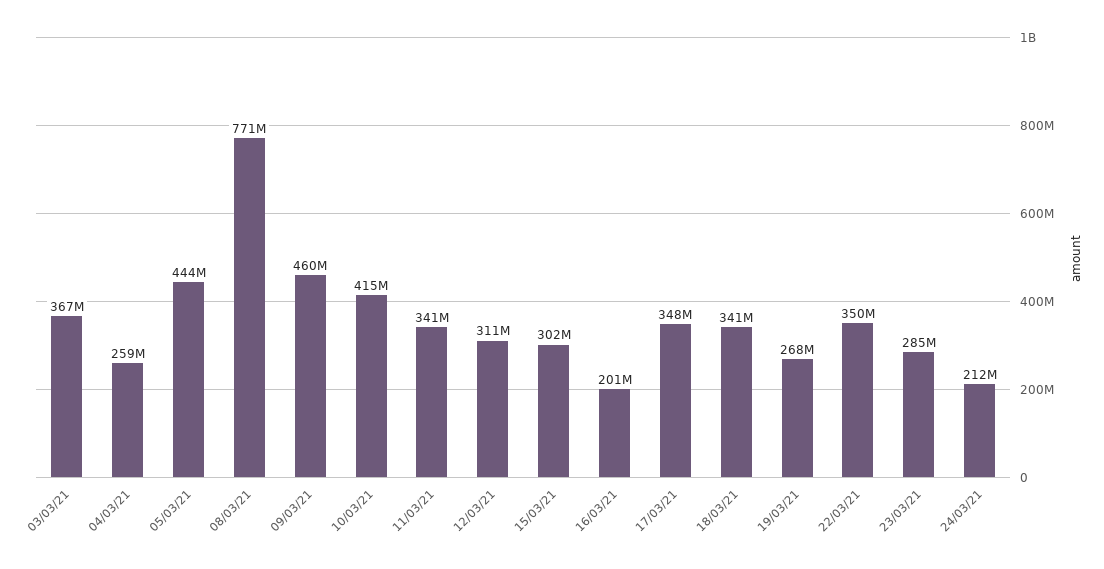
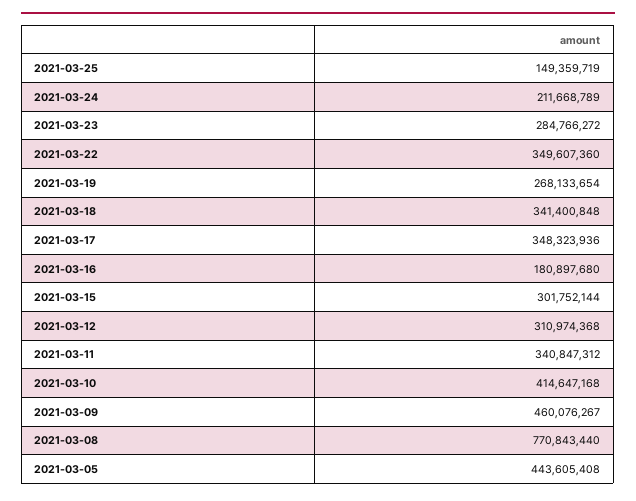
03/03/21: 367000000 -> none
04/03/21: 259000000 -> none
16/03/21: 201000000 -> 180897680
2021-03-25: none -> 149359719

